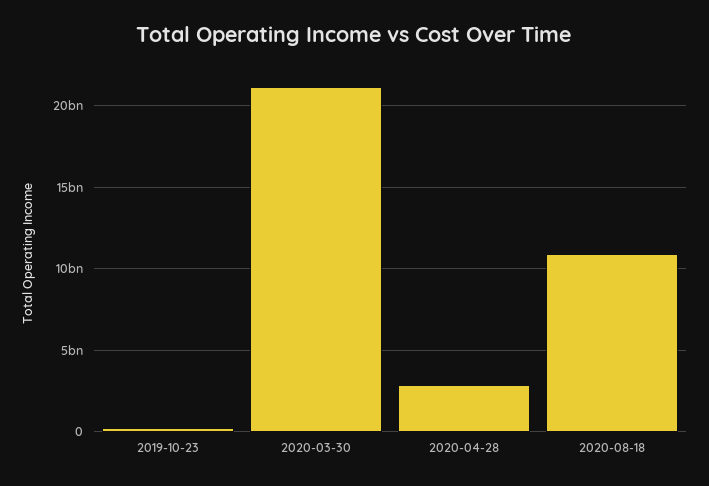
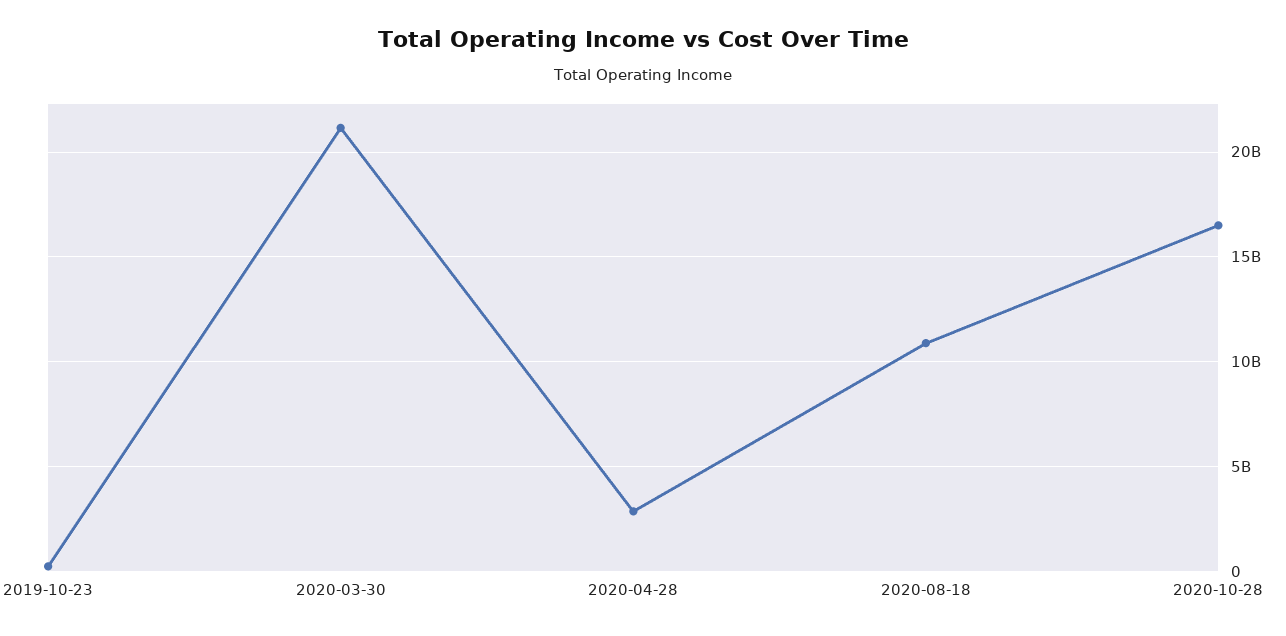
2020-10-28: none -> 16500000000

